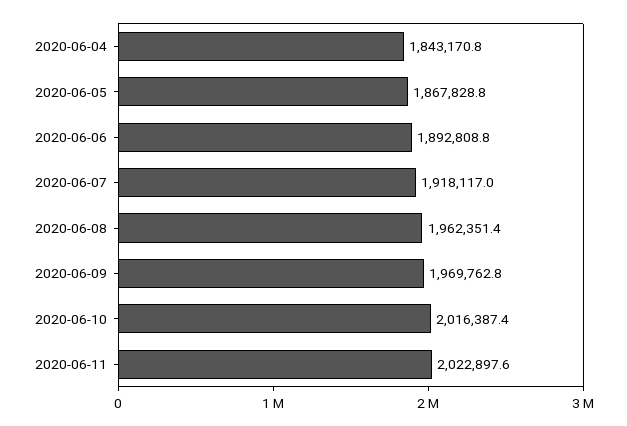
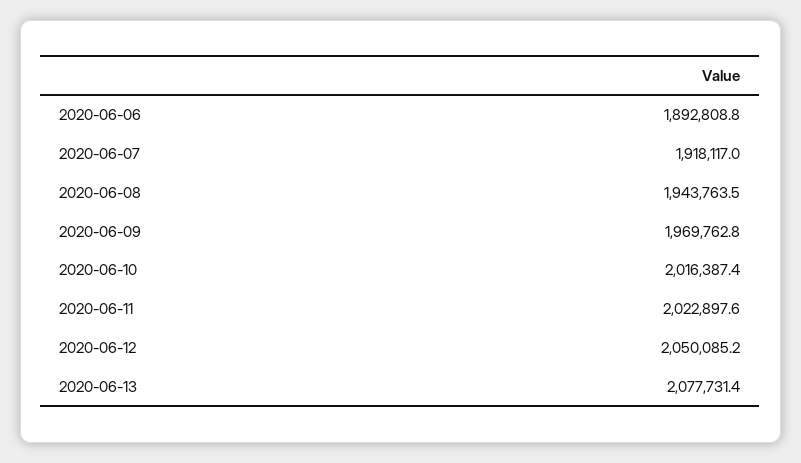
2020-06-04: 1843170.8 -> none
2020-06-05: 1867828.8 -> none
2020-06-08: 1962351.4 -> 1943763.5
2020-06-12: none -> 2050085.2
2020-06-13: none -> 2077731.4

